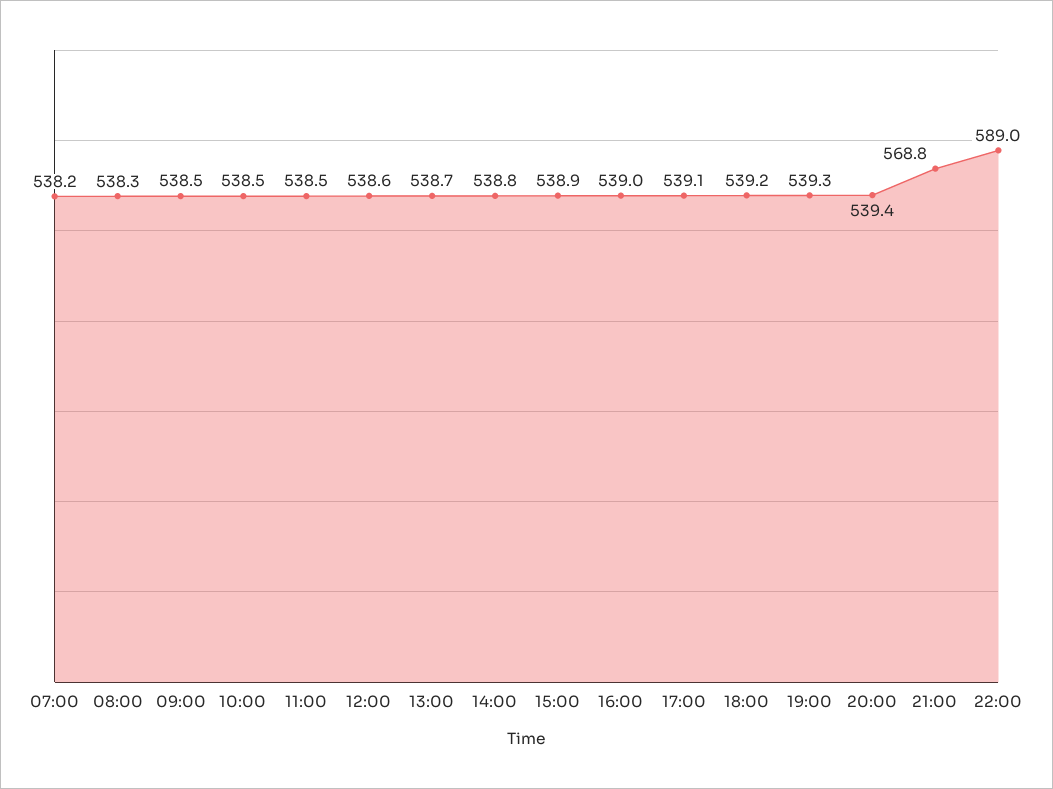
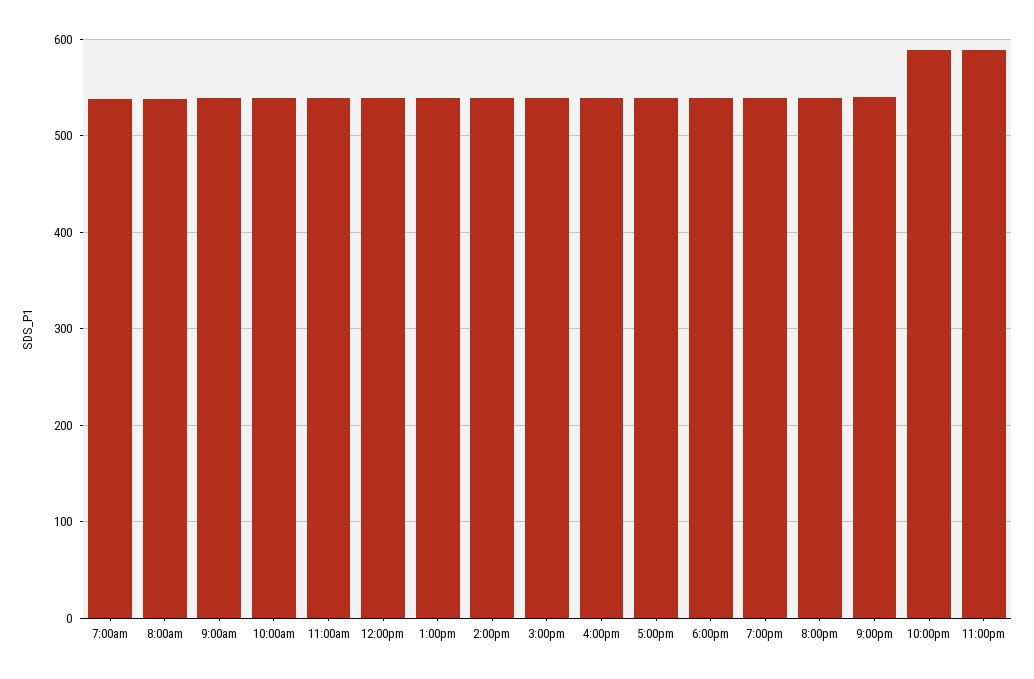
21:00: 568.8 -> 540
11:00pm: none -> 590

